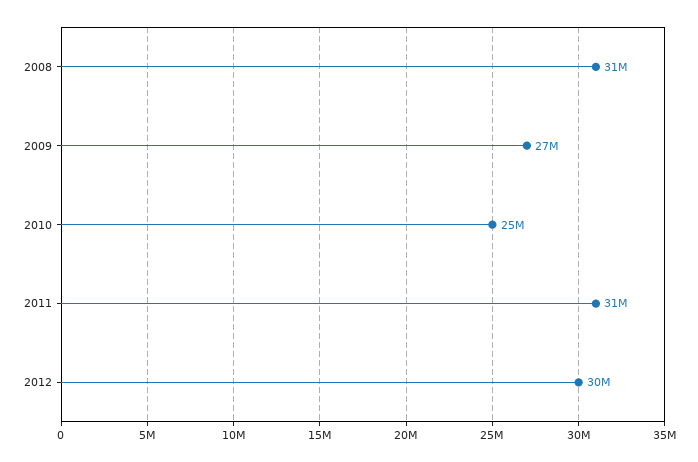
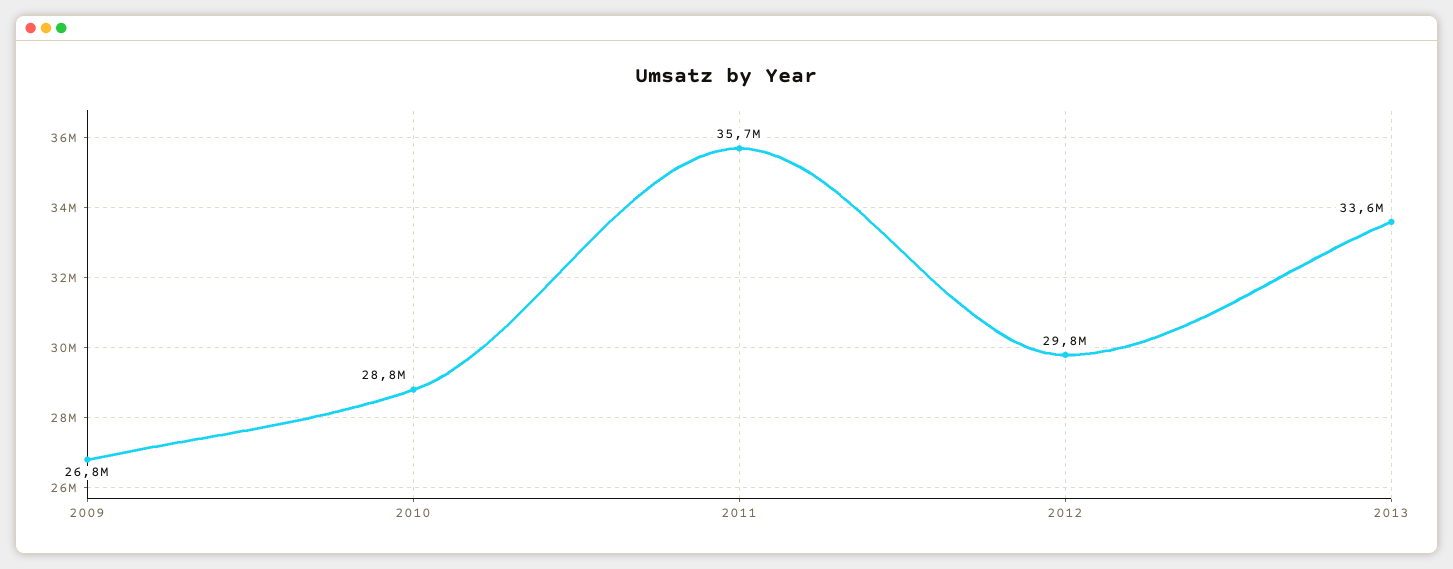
2008: 31000000 -> none
2010: 25000000 -> 28800000
2011: 31000000 -> 35700000
2013: none -> 33600000

